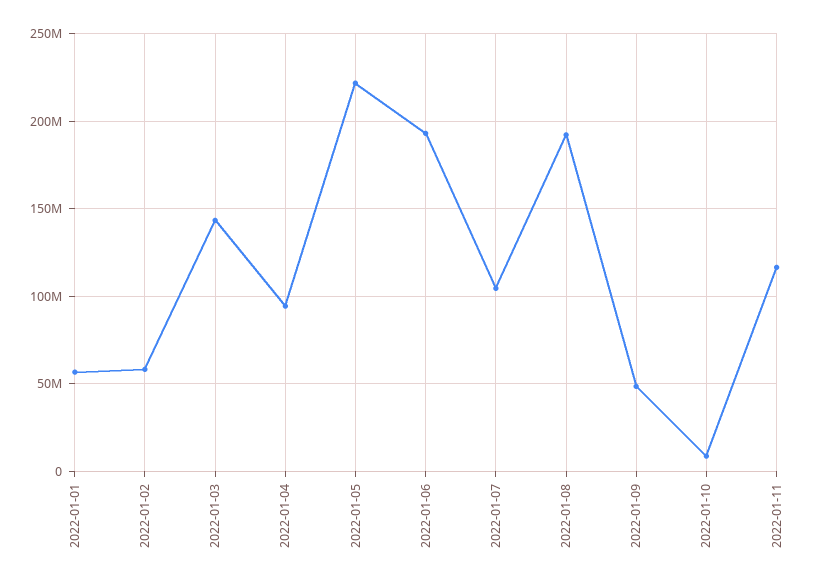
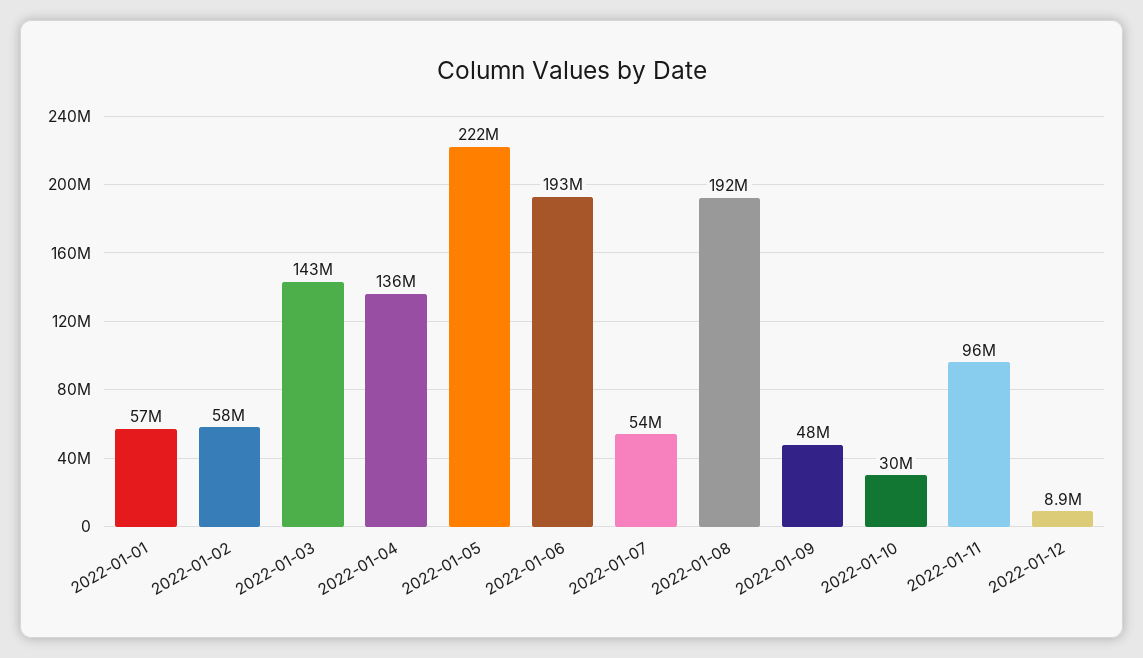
2022-01-04: 95000000 -> 136000000
2022-01-07: 105000000 -> 54000000
2022-01-10: 10000000 -> 30000000
2022-01-11: 115000000 -> 96000000
2022-01-12: none -> 8900000

